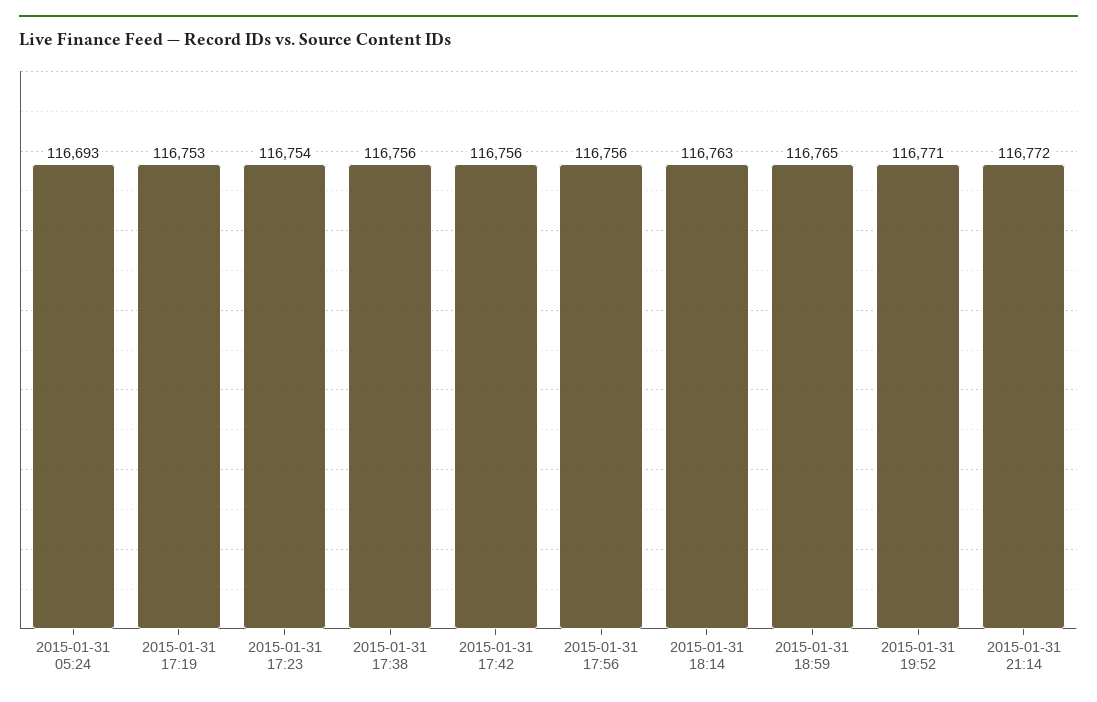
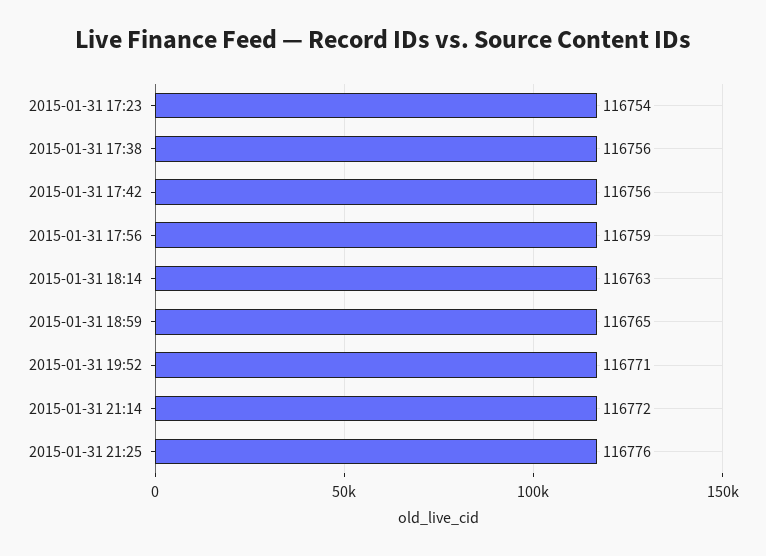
2015-01-31 05:24: 116693 -> none
2015-01-31 17:19: 116753 -> none
2015-01-31 17:56: 116756 -> 116759
2015-01-31 21:25: none -> 116776

